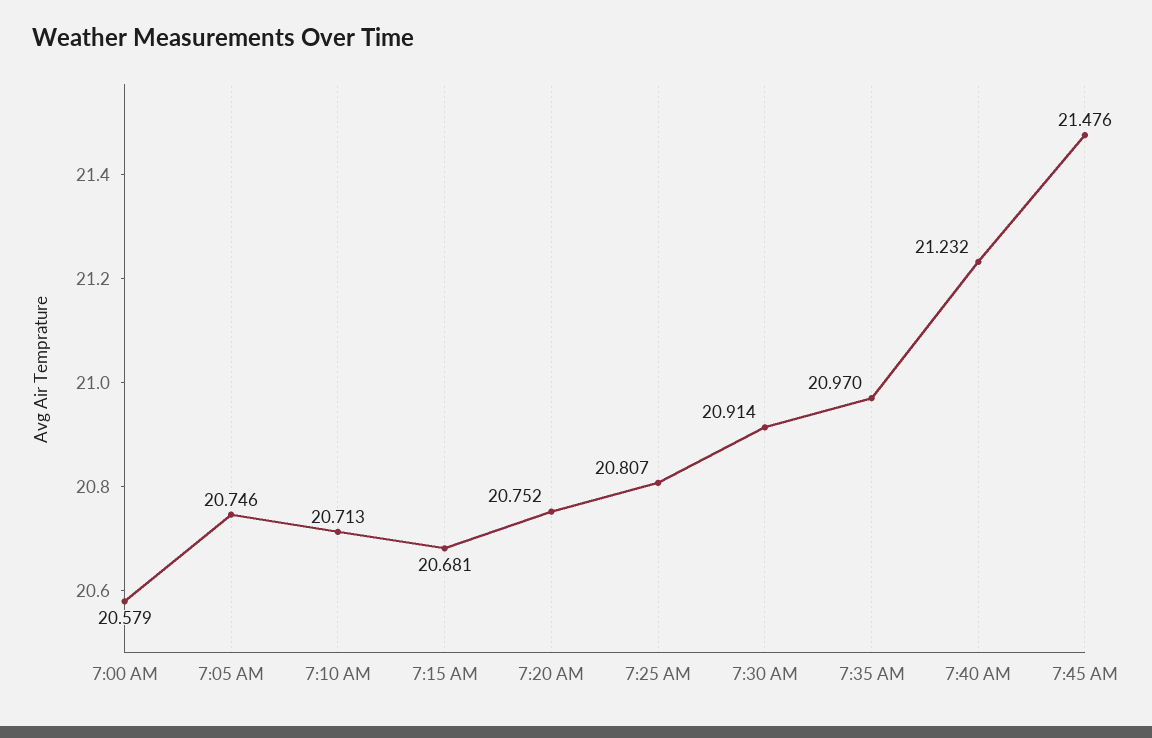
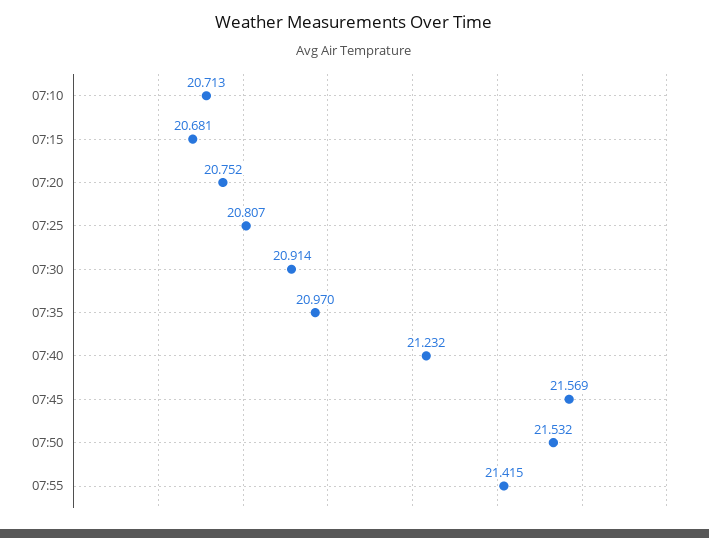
7:00 AM: 20.579 -> none
7:05 AM: 20.746 -> none
7:45 AM: 21.476 -> 21.569
07:50: none -> 21.532
07:55: none -> 21.415

